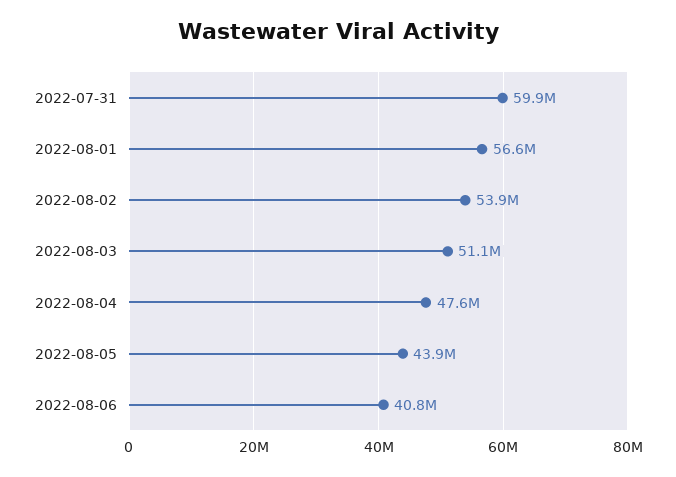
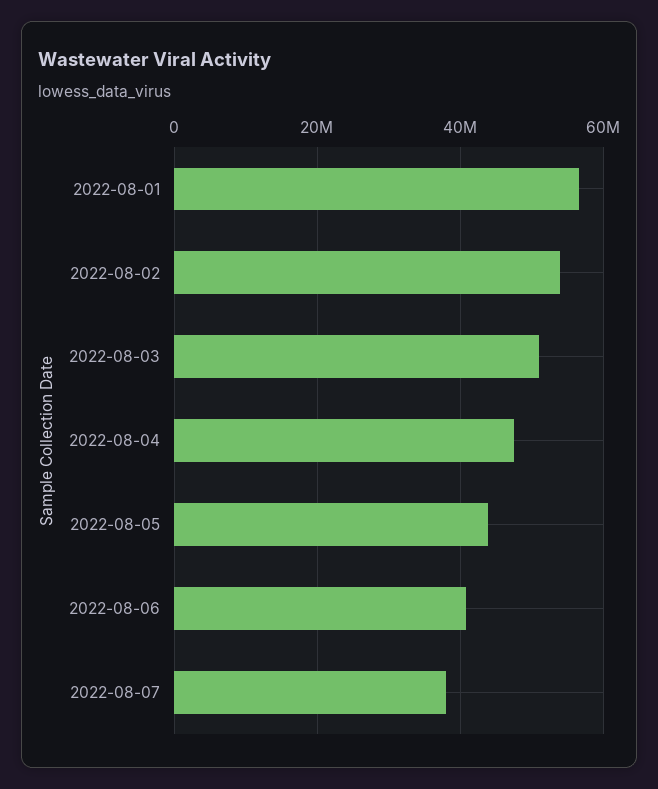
2022-07-31: 59900000 -> none
2022-08-07: none -> 38000000

